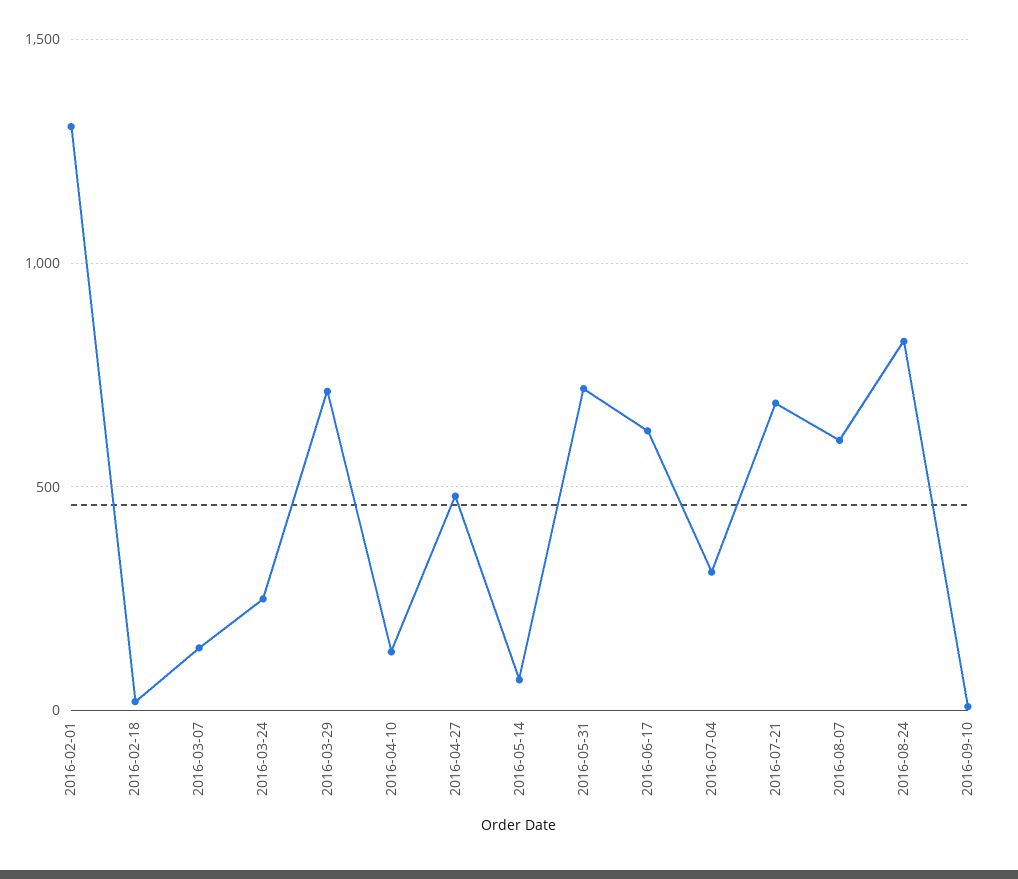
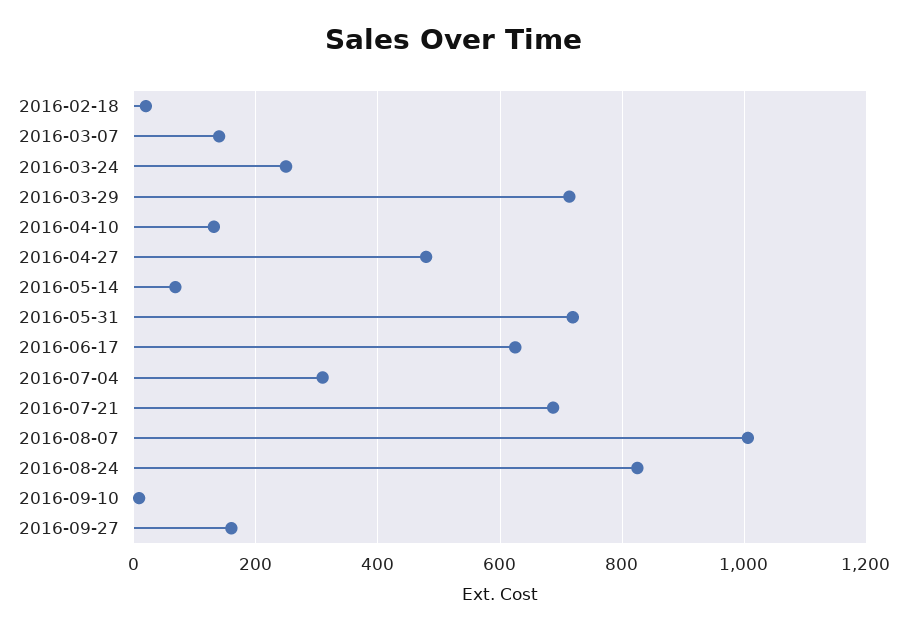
2016-02-01: 1300 -> none
2016-08-07: 600 -> 1000
2016-09-27: none -> 160

